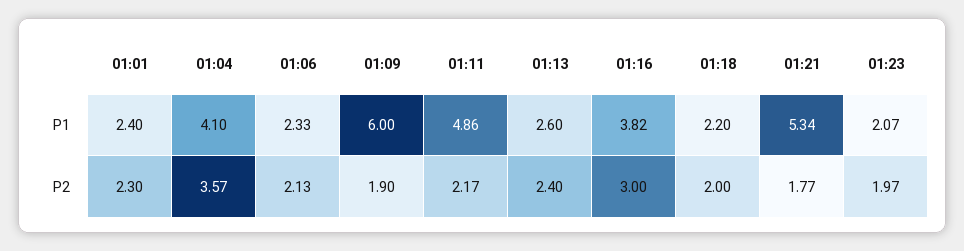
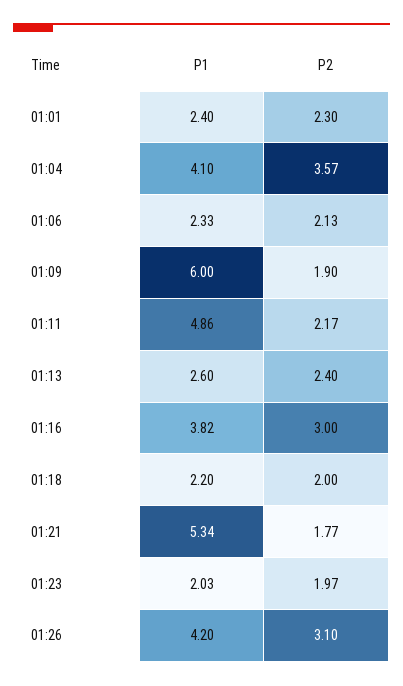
01:23, P1: 2.07 -> 2.03
01:26, P1: none -> 4.2
01:26, P2: none -> 3.1

